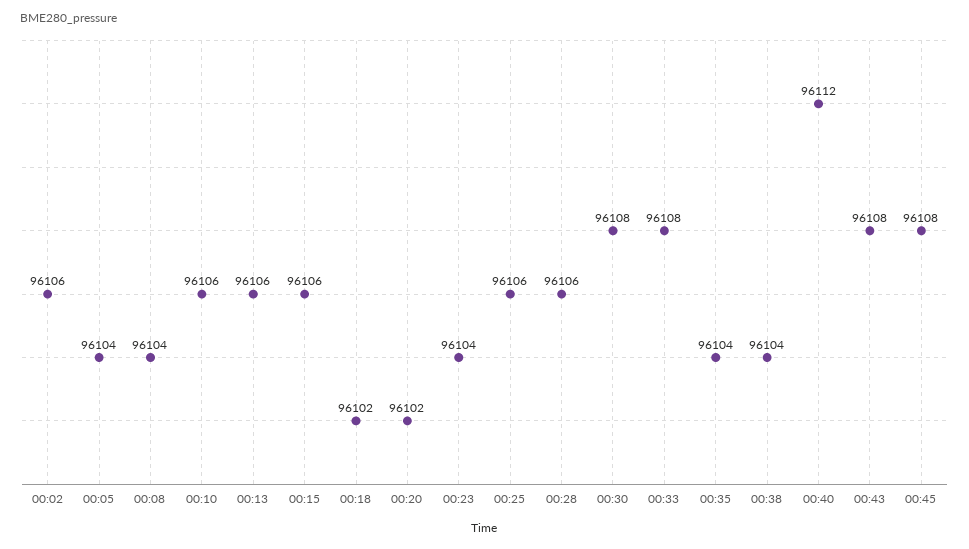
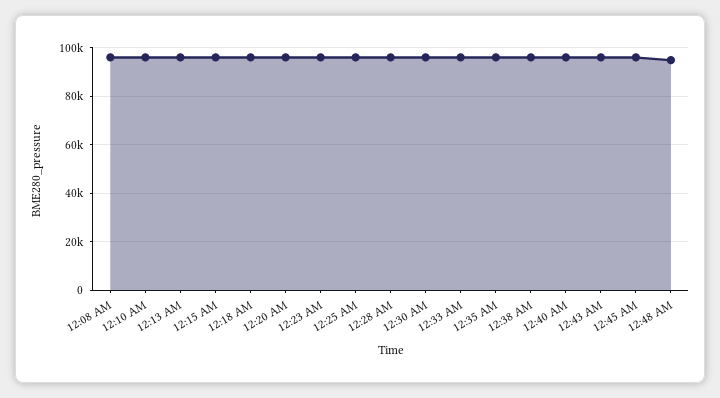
00:02: 96106 -> none
00:05: 96104 -> none
12:48 AM: none -> 95000

